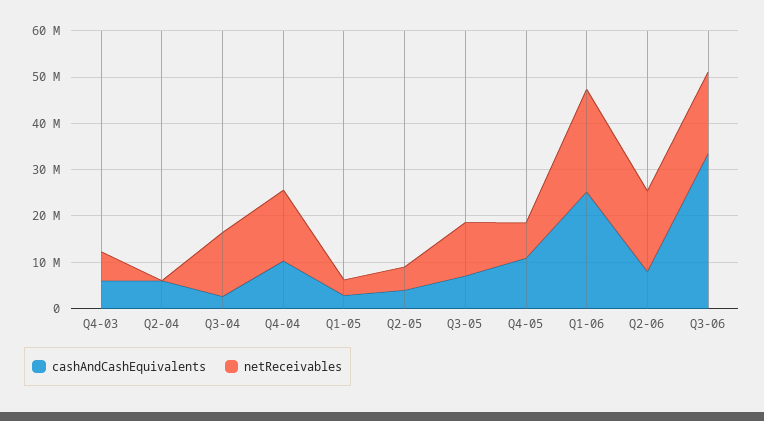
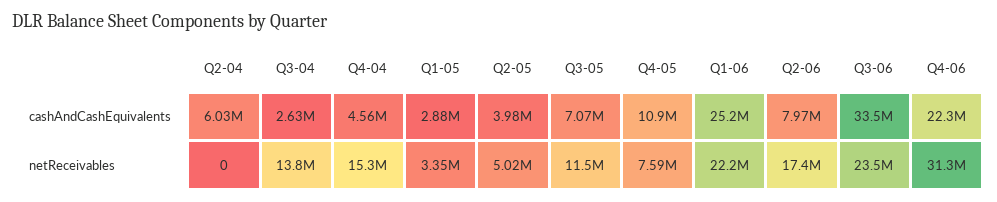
cashAndCashEquivalents, Q4-03: 6000000 -> none
netReceivables, Q4-03: 6000000 -> none
cashAndCashEquivalents, Q4-04: 10000000 -> 4560000
netReceivables, Q3-06: 18000000 -> 23500000
cashAndCashEquivalents, Q4-06: none -> 22300000
netReceivables, Q4-06: none -> 31300000

